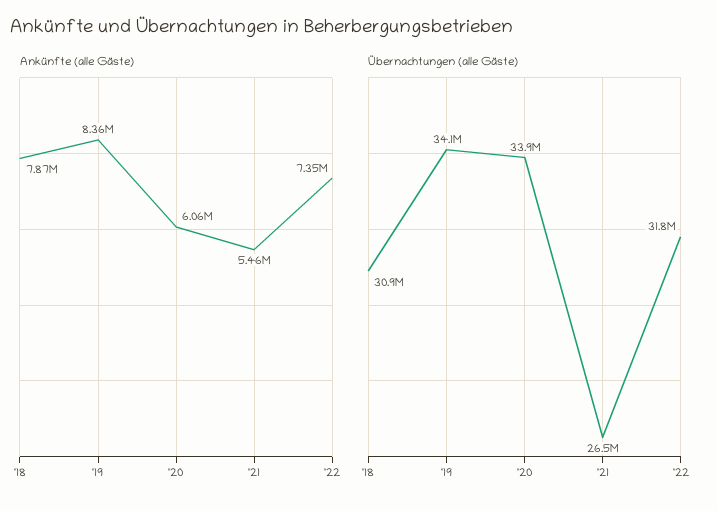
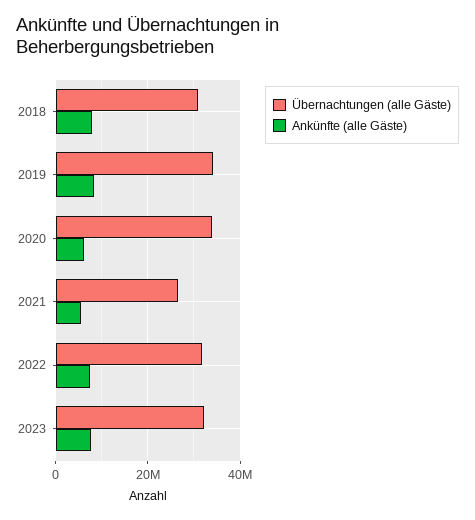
Übernachtungen (alle Gäste), 2023: none -> 32000000
Ankünfte (alle Gäste), 2023: none -> 8000000

